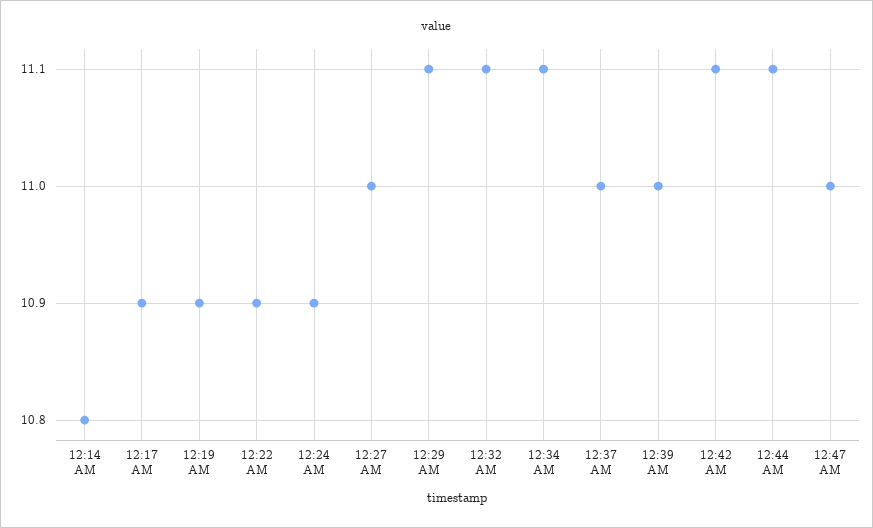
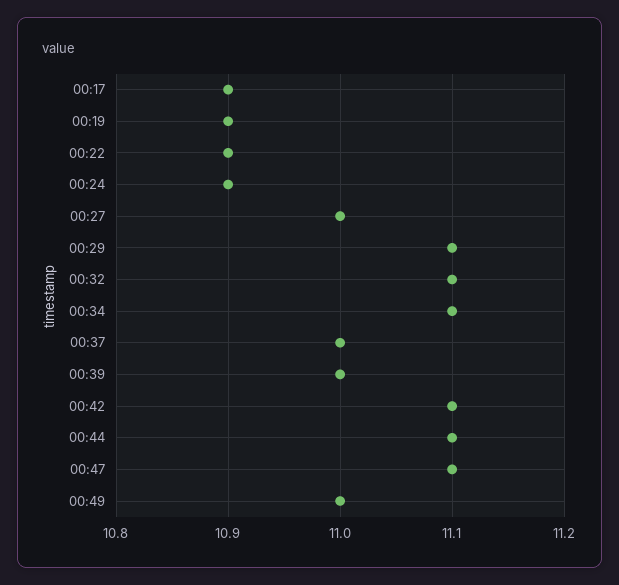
12:14 AM: 10.8 -> none
12:47 AM: 11 -> 11.1
00:49: none -> 11

